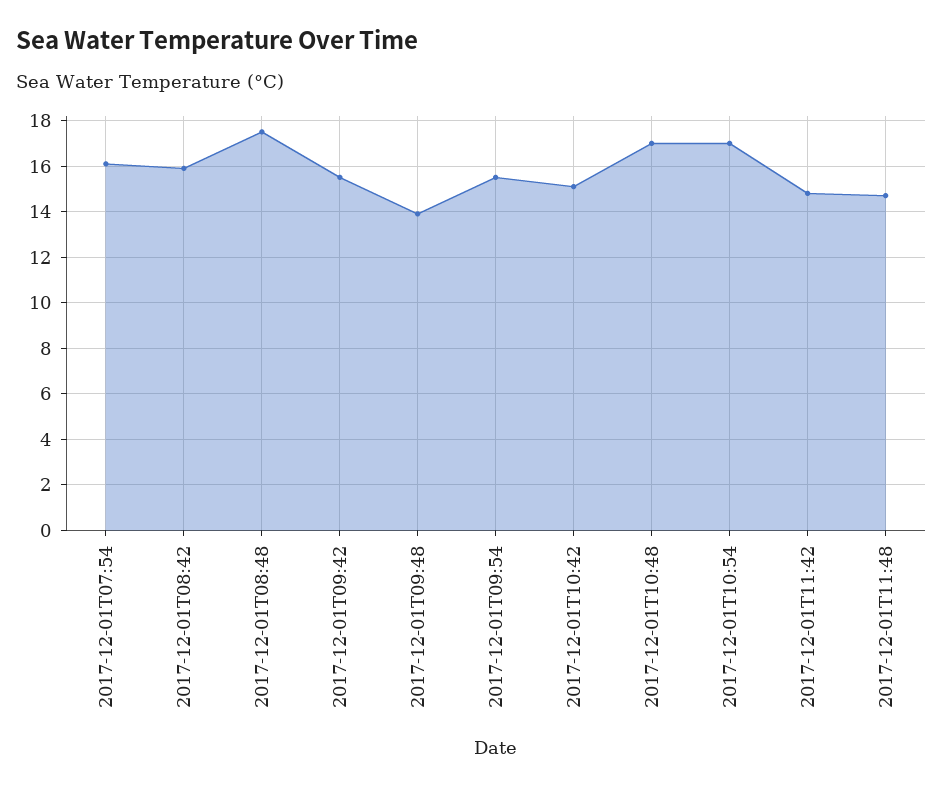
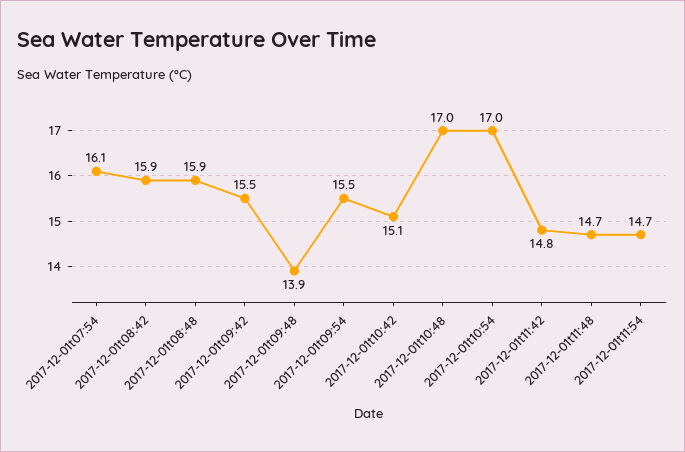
2017-12-01T08:48: 17.5 -> 15.9
2017-12-01t11:54: none -> 14.7

